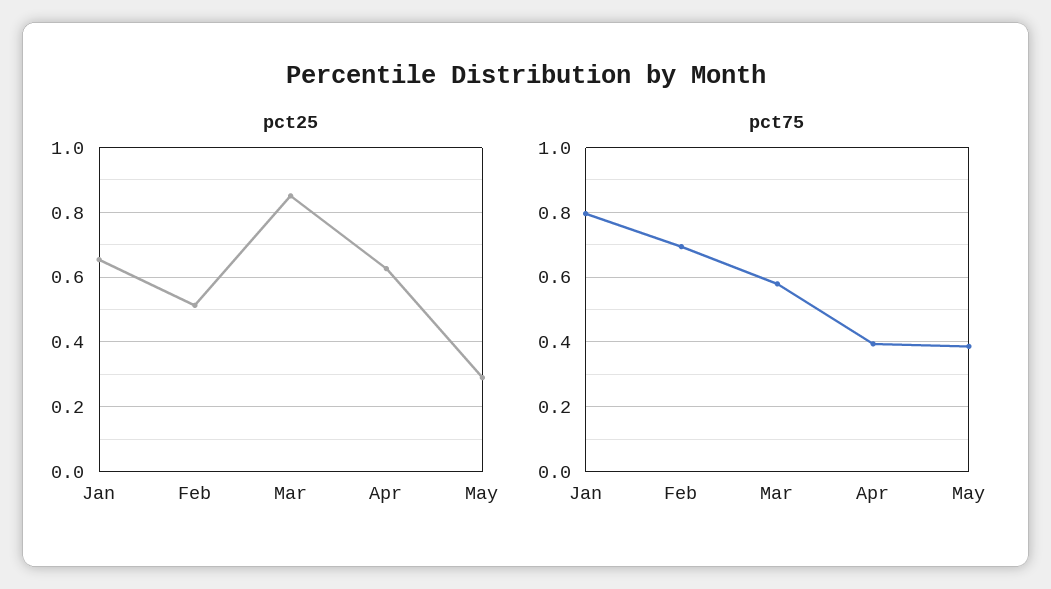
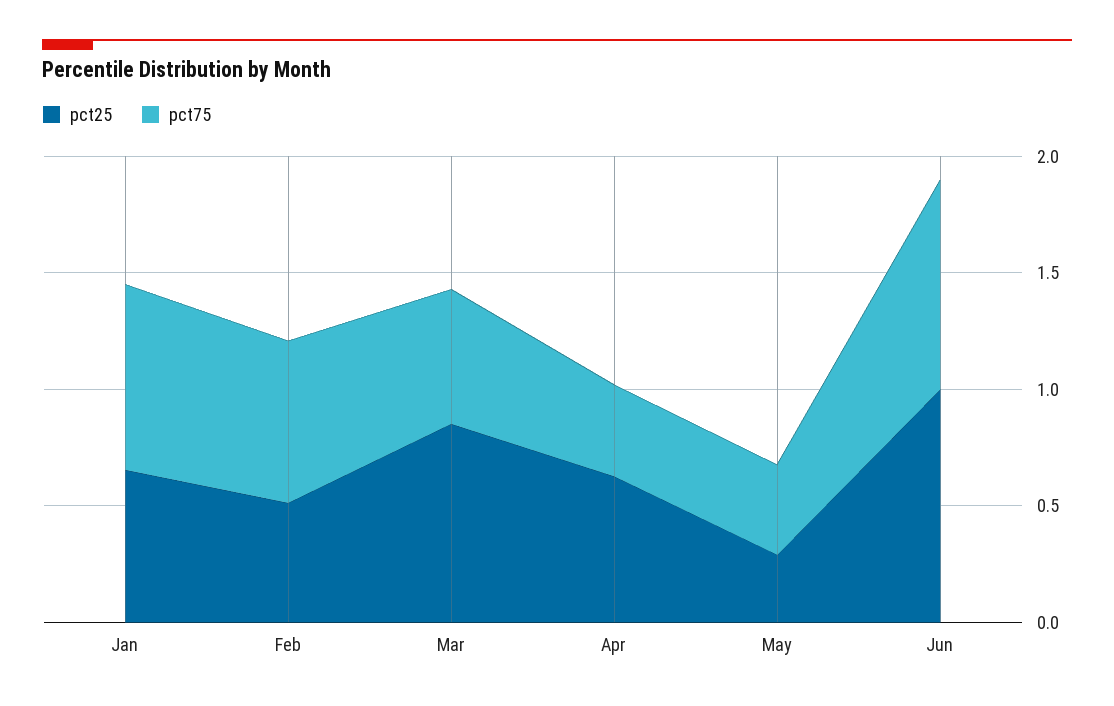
pct25, Jun: none -> 1
pct75, Jun: none -> 0.9

